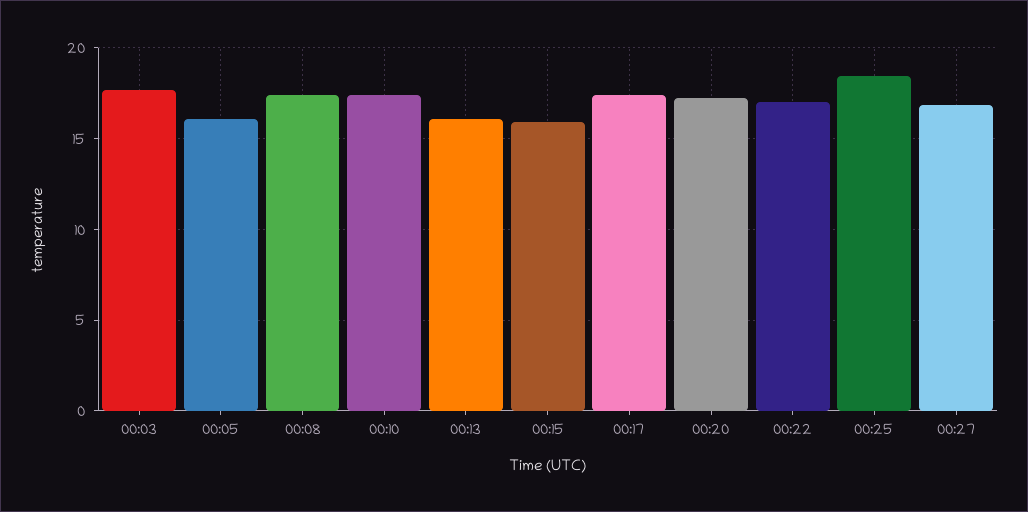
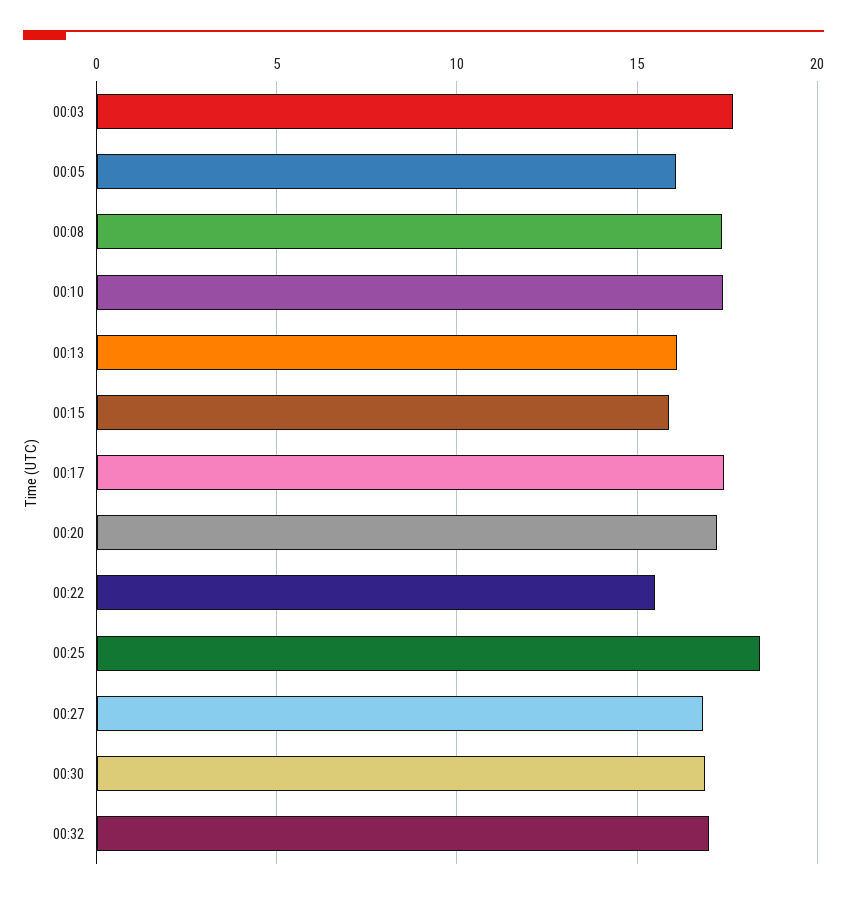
00:22: 17 -> 15.5
00:30: none -> 17
00:32: none -> 17

